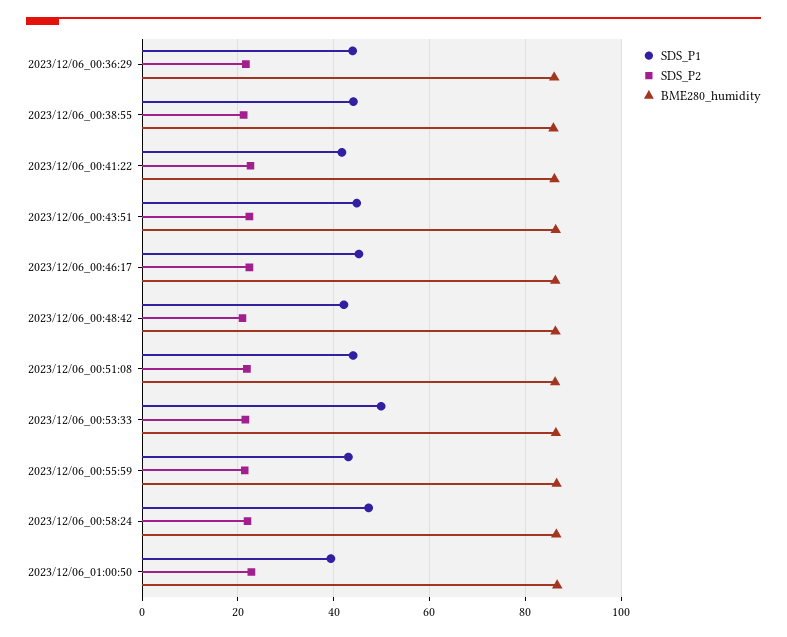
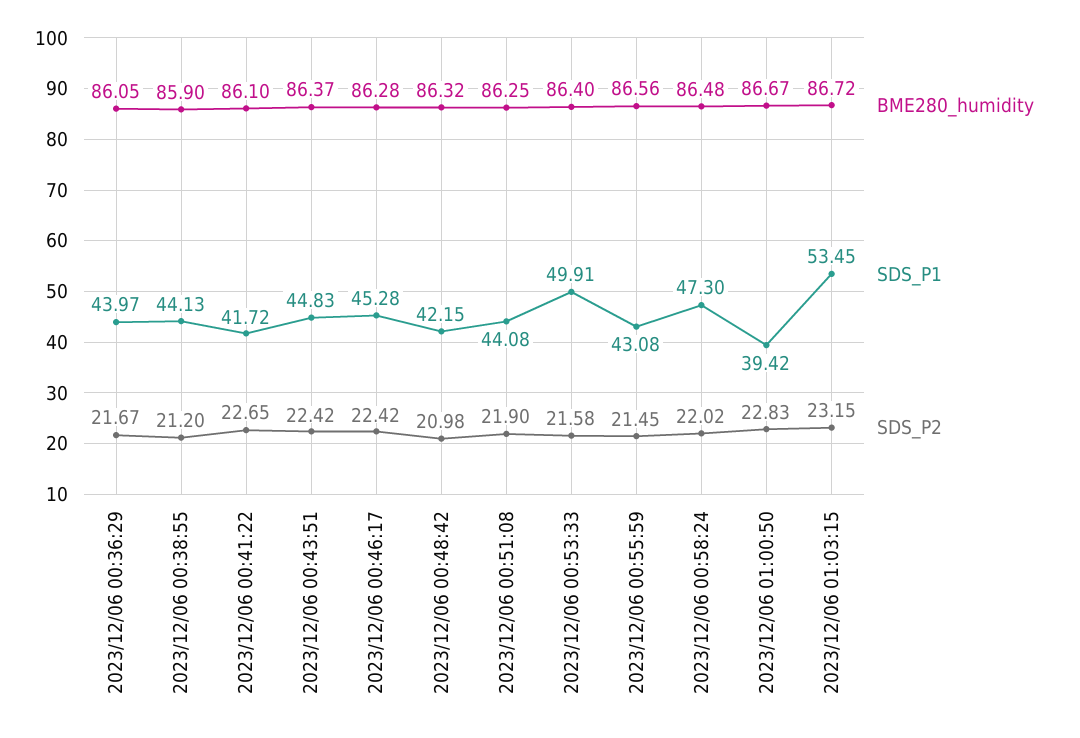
BME280_humidity, 2023/12/06 01:03:15: none -> 86.72
SDS_P1, 2023/12/06 01:03:15: none -> 53.45
SDS_P2, 2023/12/06 01:03:15: none -> 23.15

